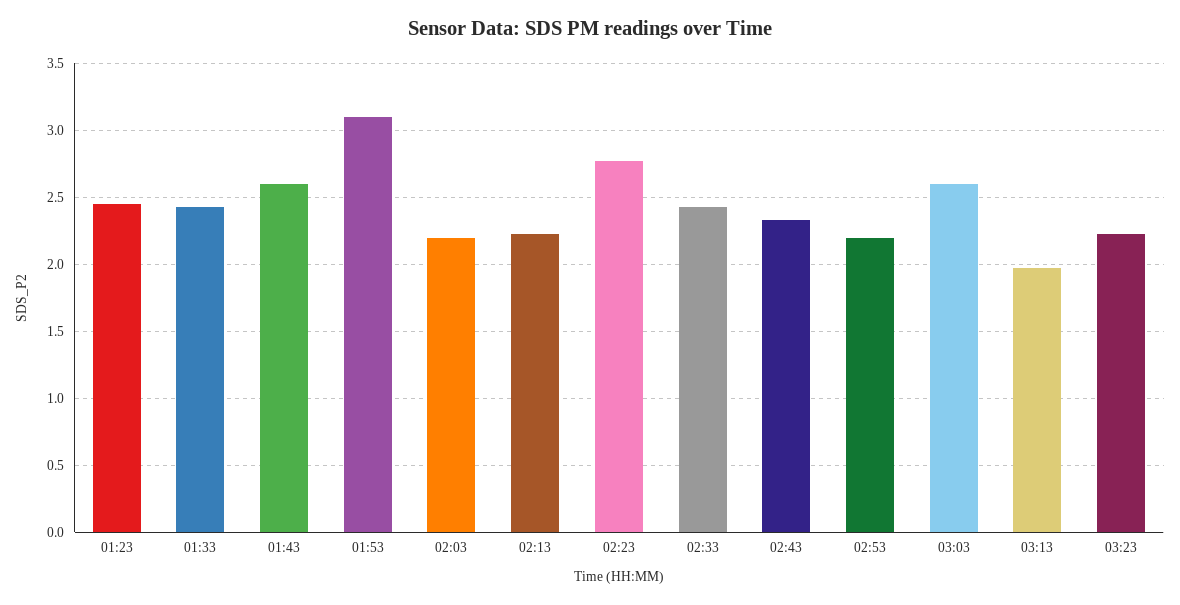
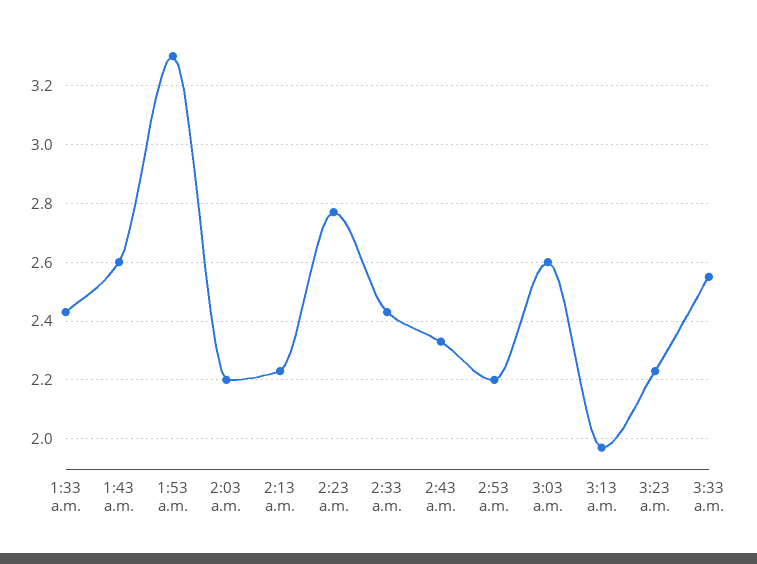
01:23: 2.45 -> none
01:53: 3.1 -> 3.3
3:33 a.m.: none -> 2.55

